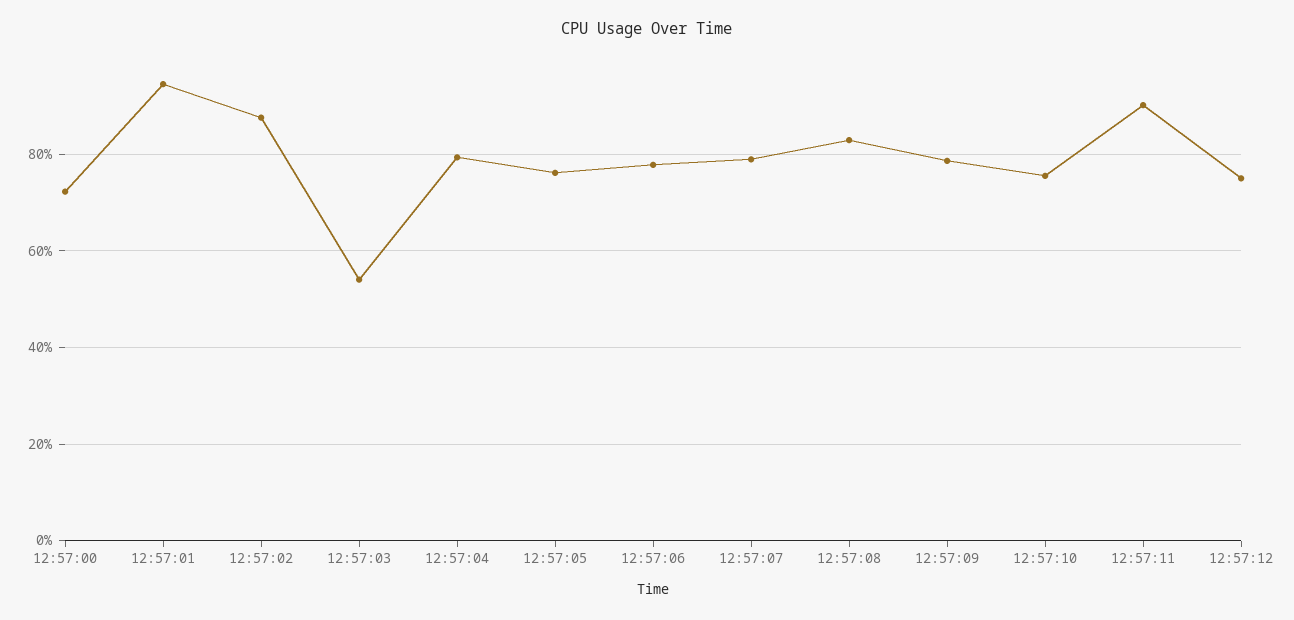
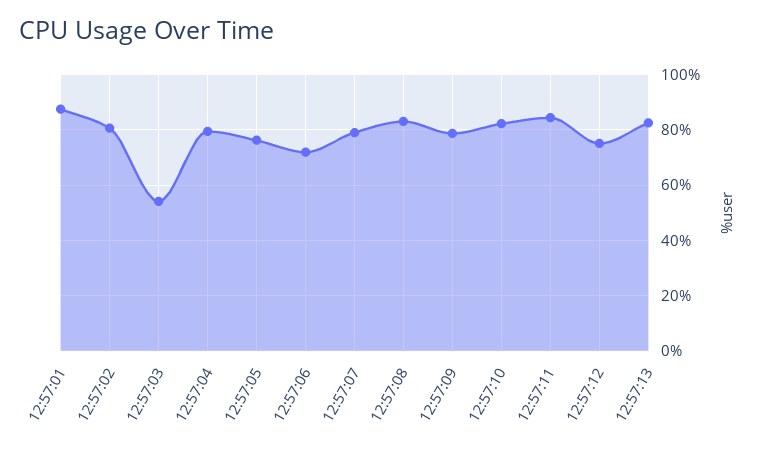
12:57:00: 72 -> none
12:57:01: 94 -> 87.5
12:57:02: 88 -> 80
12:57:06: 78 -> 72.5
12:57:10: 76 -> 82.5
12:57:11: 90 -> 85
12:57:13: none -> 82.5

